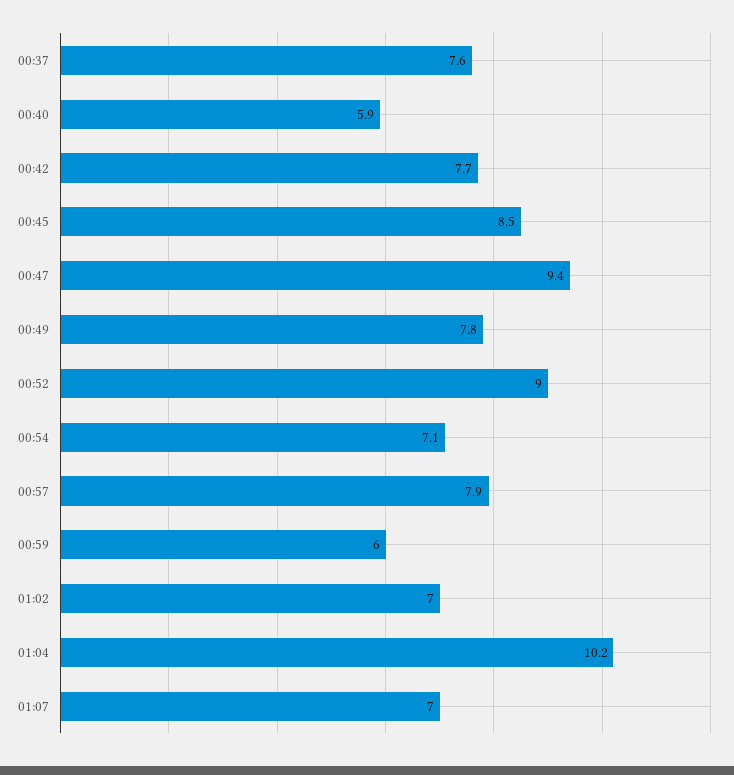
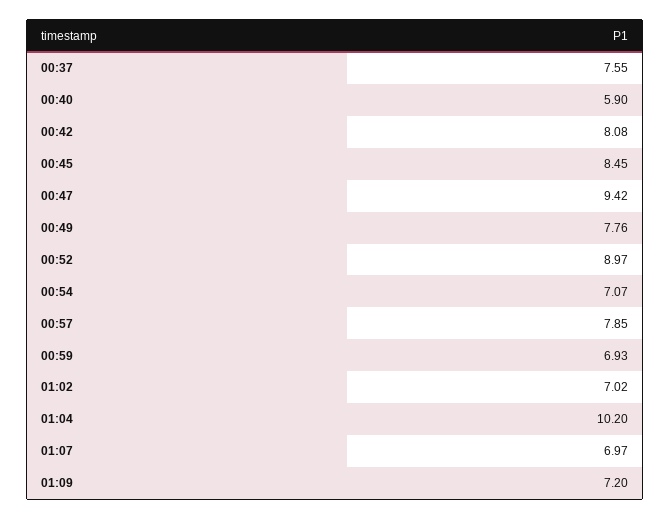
00:42: 7.7 -> 8.08
00:59: 6 -> 6.93
01:09: none -> 7.2

